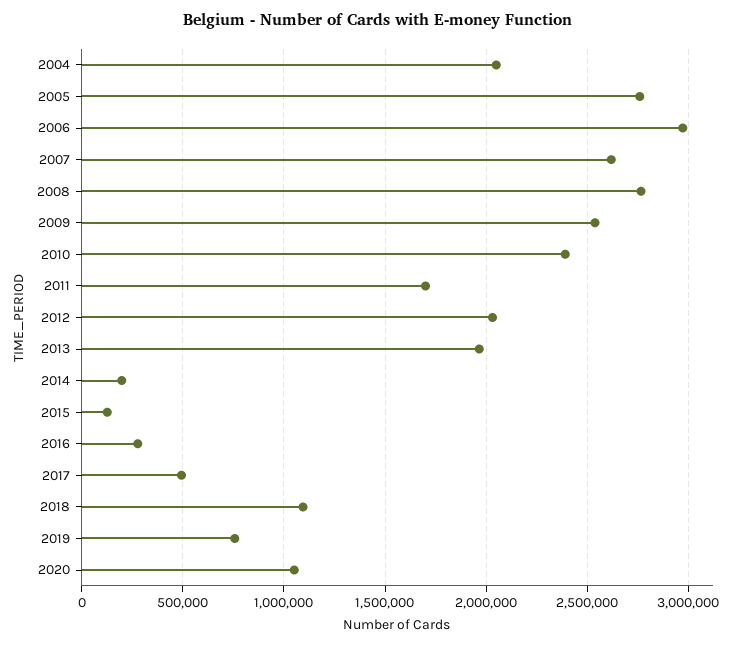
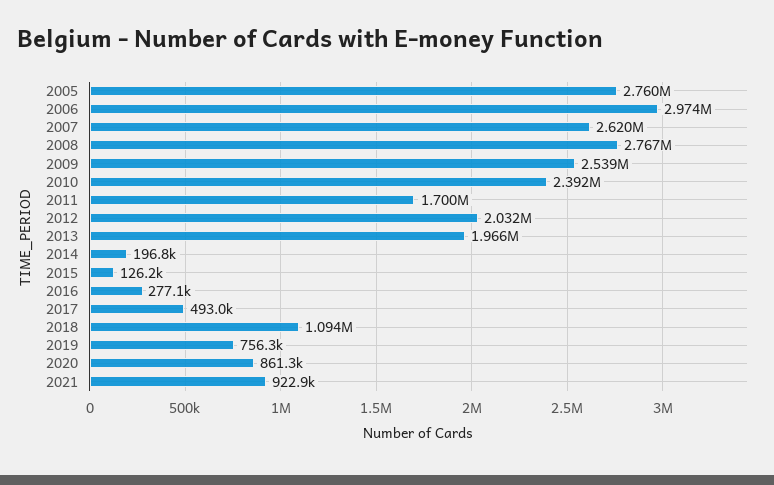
2004: 2050000 -> none
2020: 1050000 -> 861300
2021: none -> 922900

